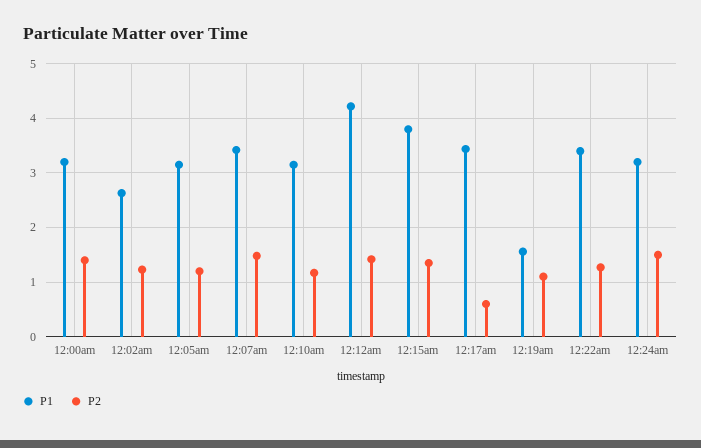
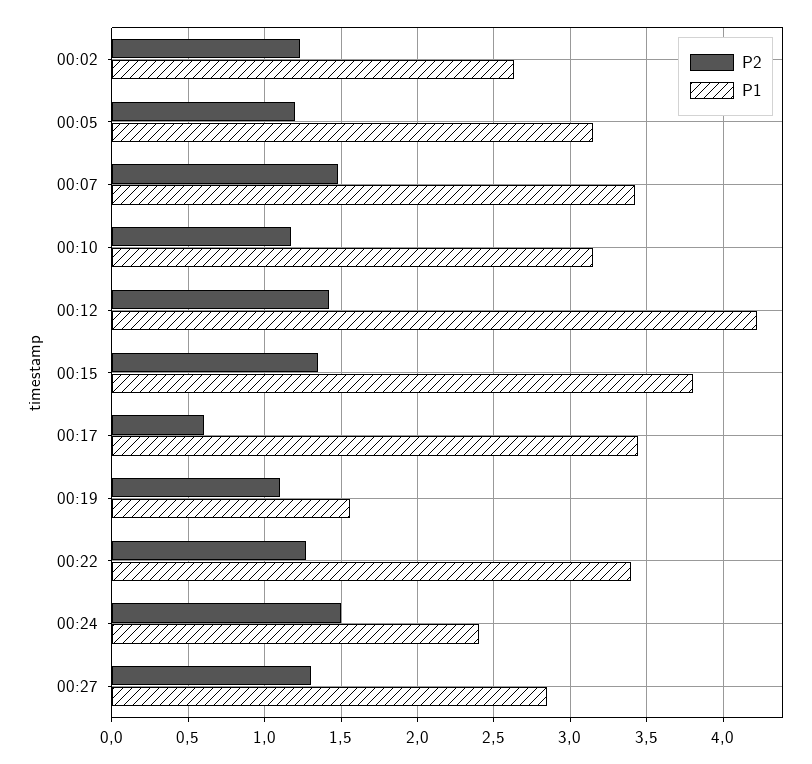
P1, 12:00am: 3.2 -> none
P2, 12:00am: 1.4 -> none
P1, 12:24am: 3.2 -> 2.4
P2, 00:27: none -> 1.3
P1, 00:27: none -> 2.85

